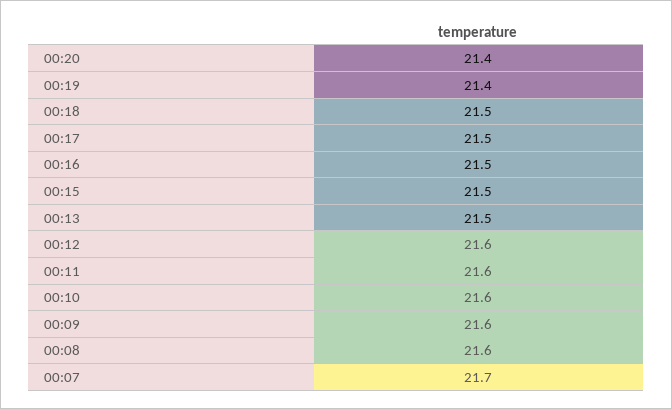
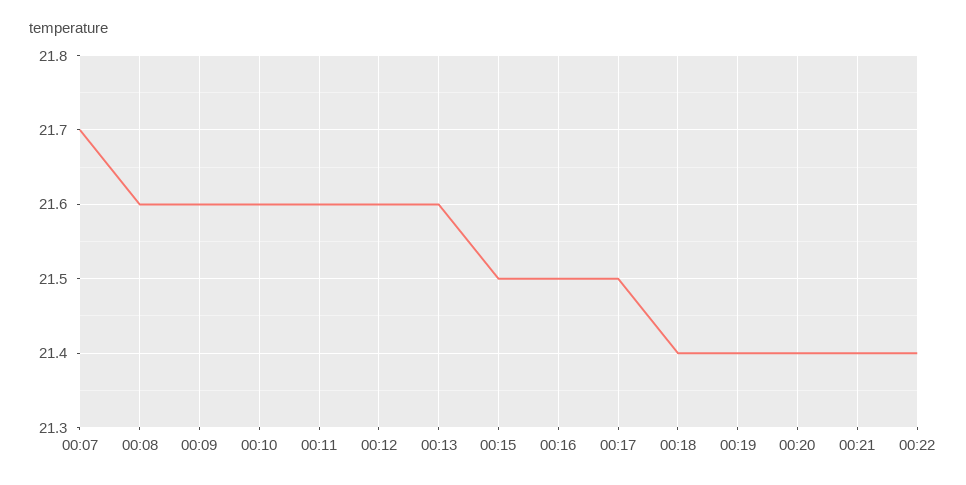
00:18: 21.5 -> 21.4
00:13: 21.5 -> 21.6
00:21: none -> 21.4
00:22: none -> 21.4

